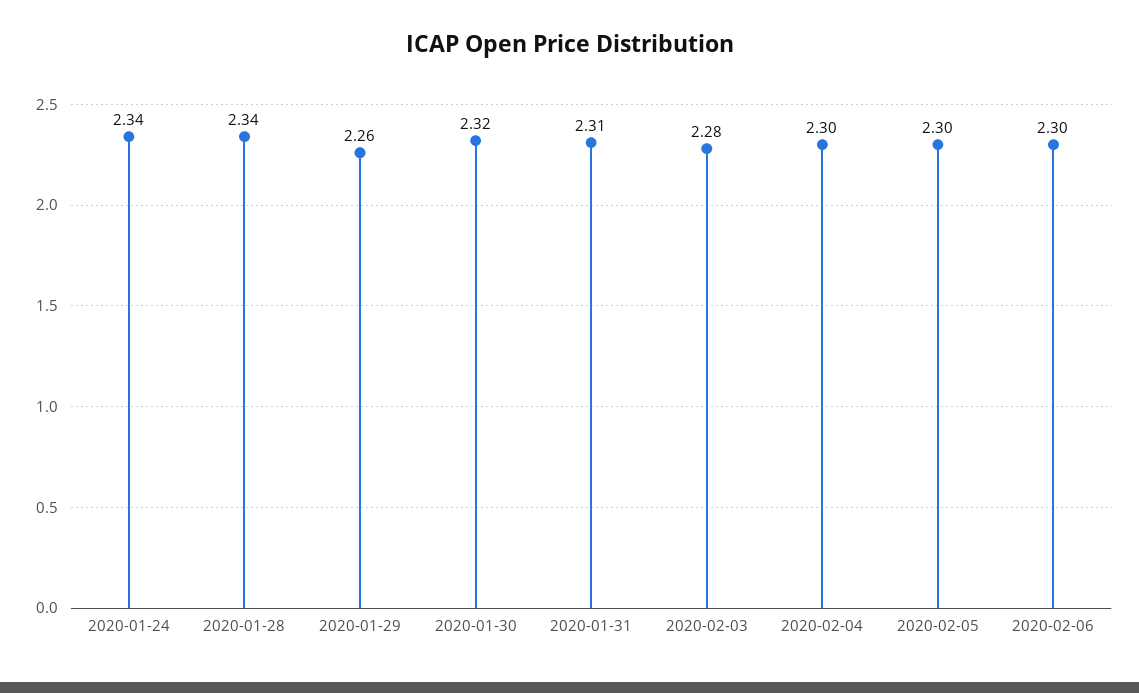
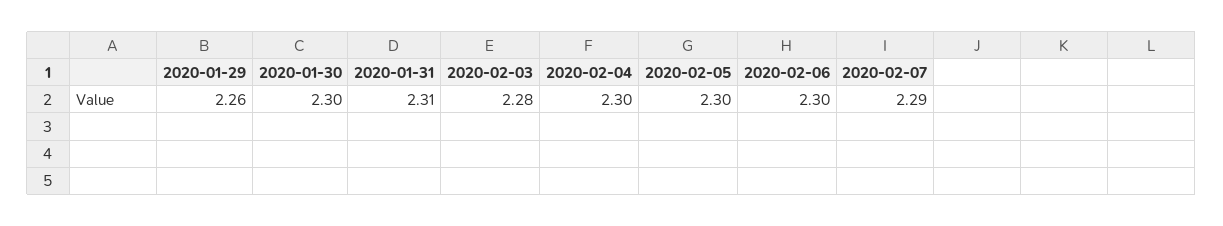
2020-01-24: 2.34 -> none
2020-01-28: 2.34 -> none
2020-01-30: 2.32 -> 2.3
2020-02-07: none -> 2.29

